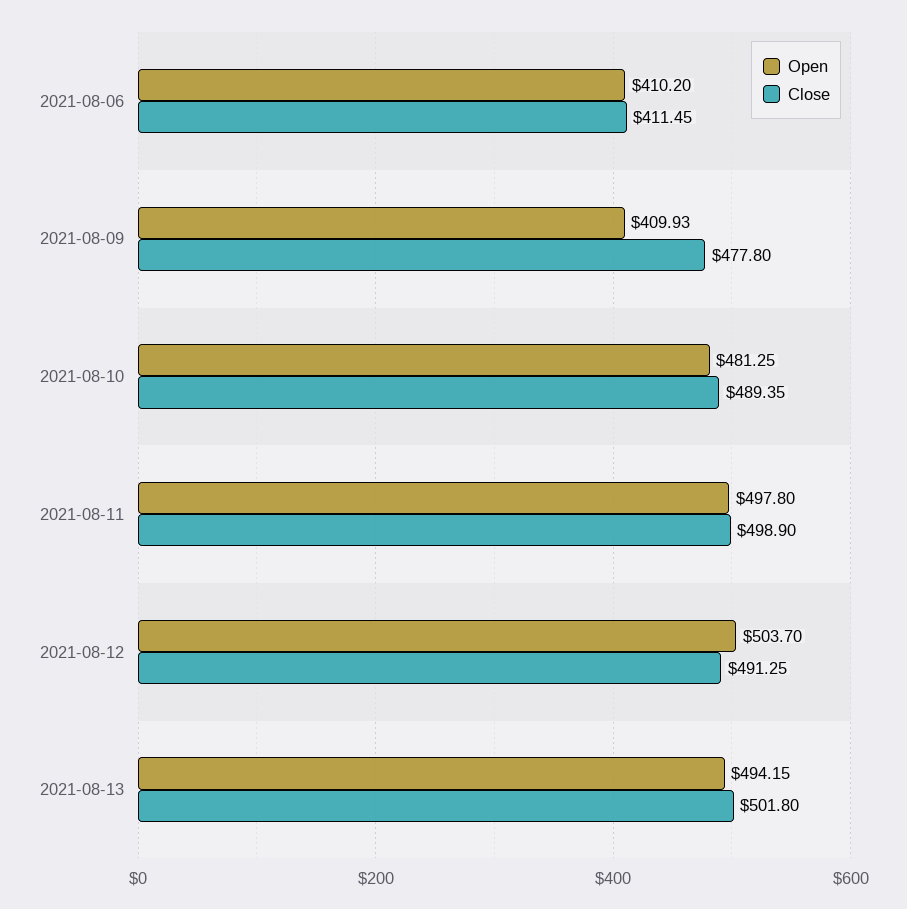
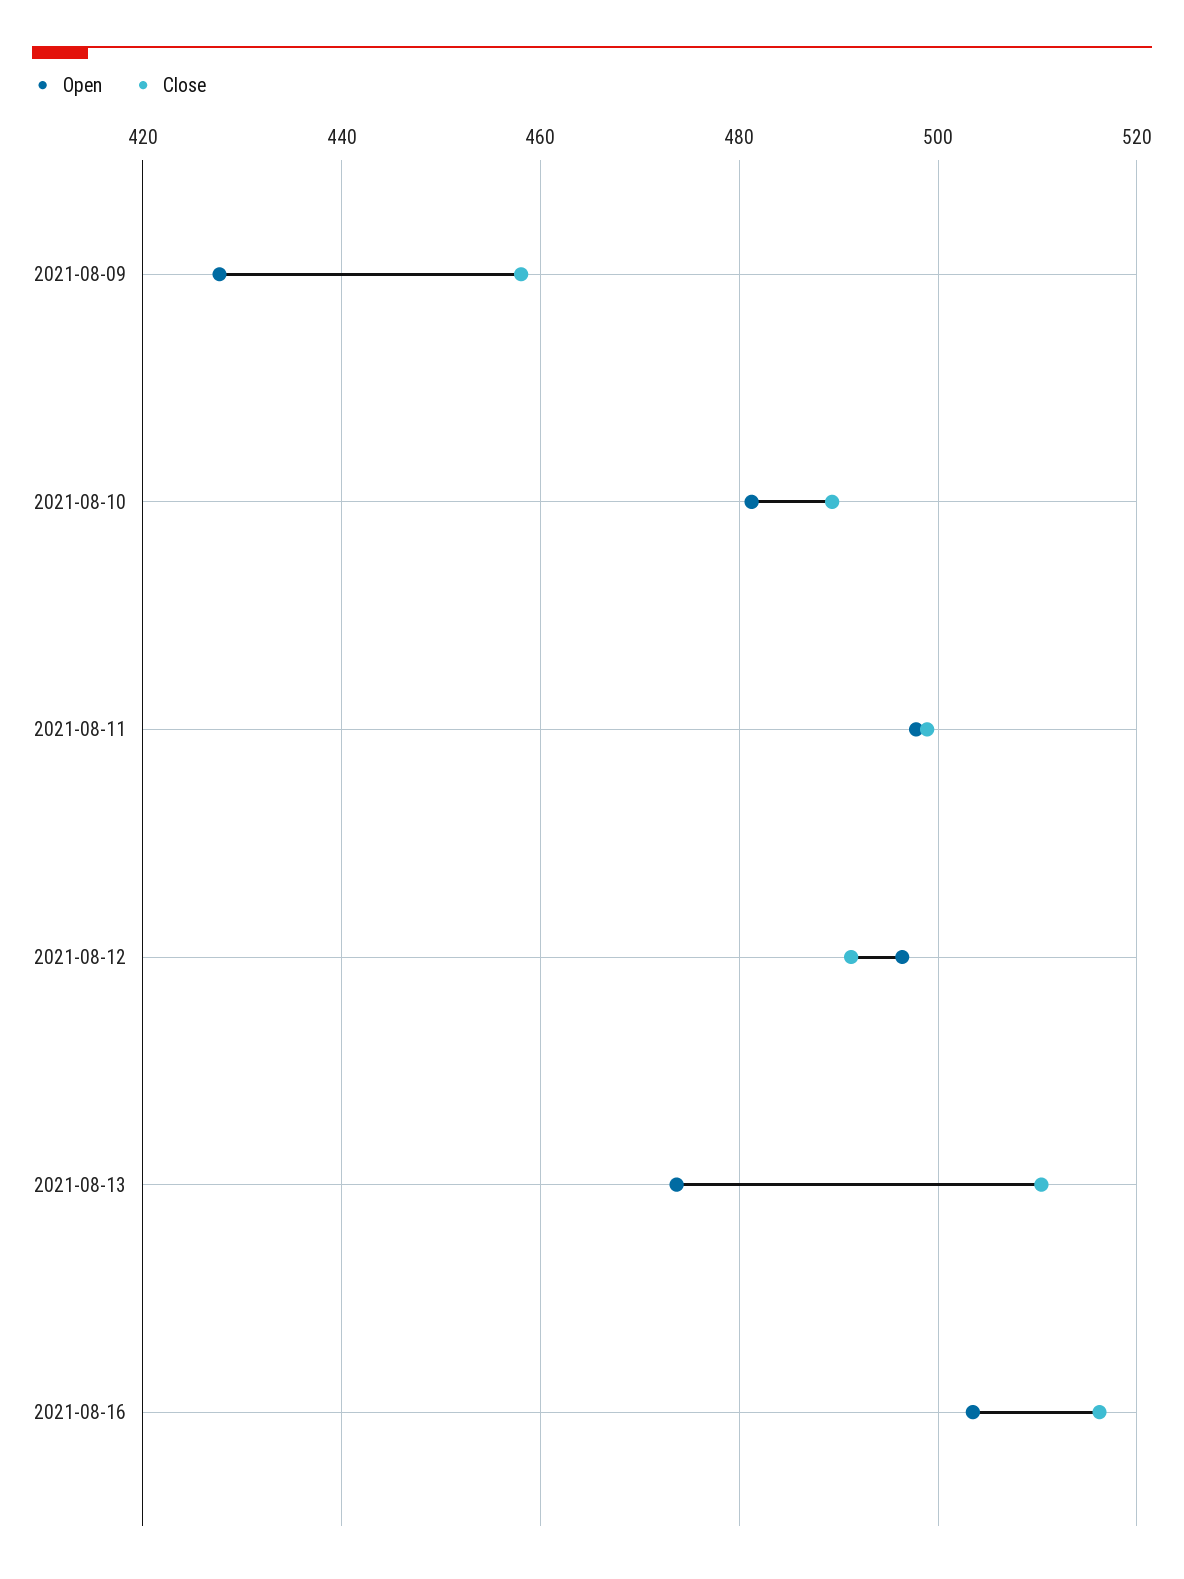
Open, 2021-08-06: 410.2 -> none
Close, 2021-08-06: 411.45 -> none
Open, 2021-08-09: 409.93 -> 428
Close, 2021-08-09: 477.8 -> 458
Open, 2021-08-12: 503.7 -> 496
Open, 2021-08-13: 494.15 -> 474
Close, 2021-08-13: 501.8 -> 510
Open, 2021-08-16: none -> 504
Close, 2021-08-16: none -> 516

